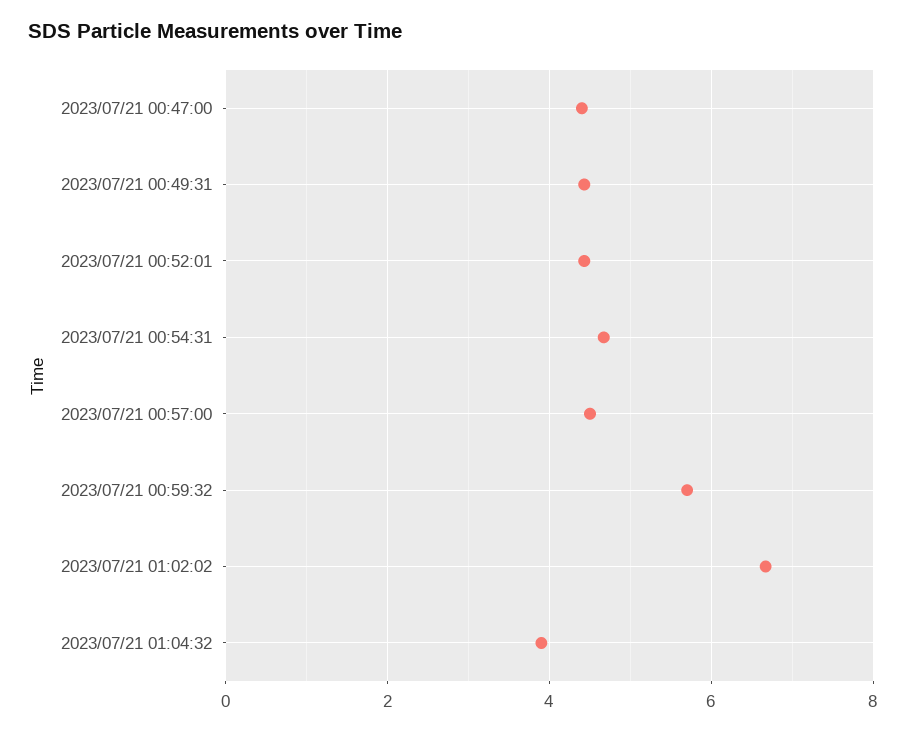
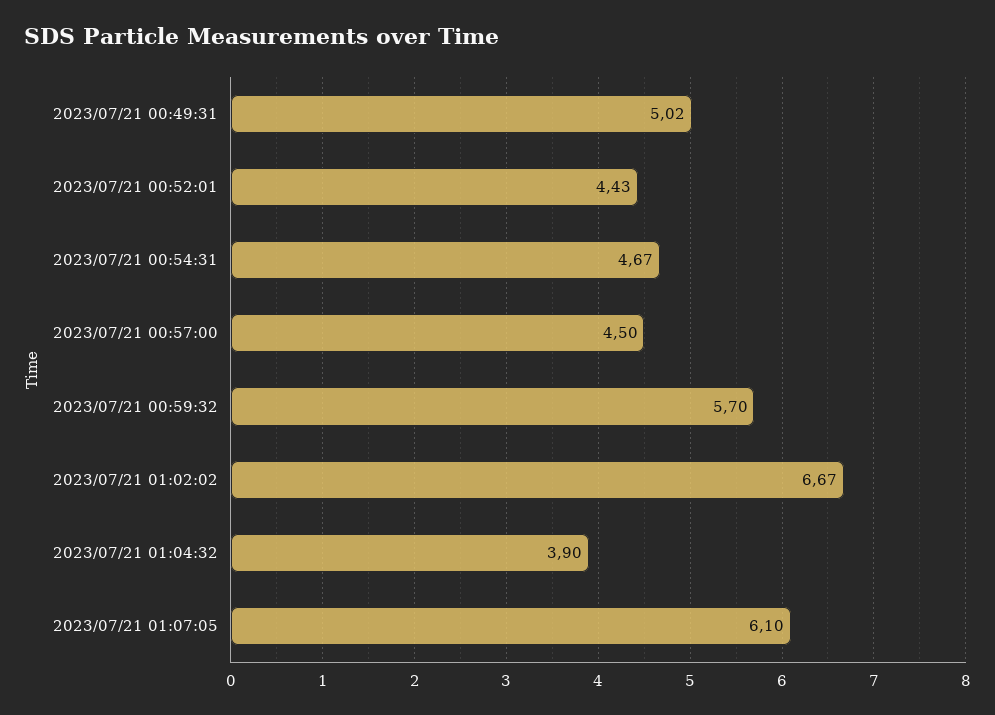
2023/07/21 00:47:00: 4.4 -> none
2023/07/21 00:49:31: 4.4 -> 5.02
2023/07/21 01:07:05: none -> 6.1

